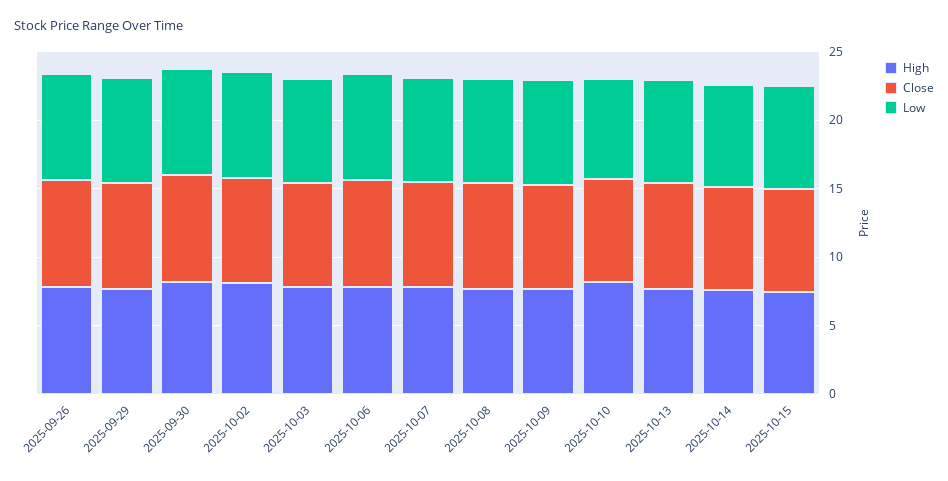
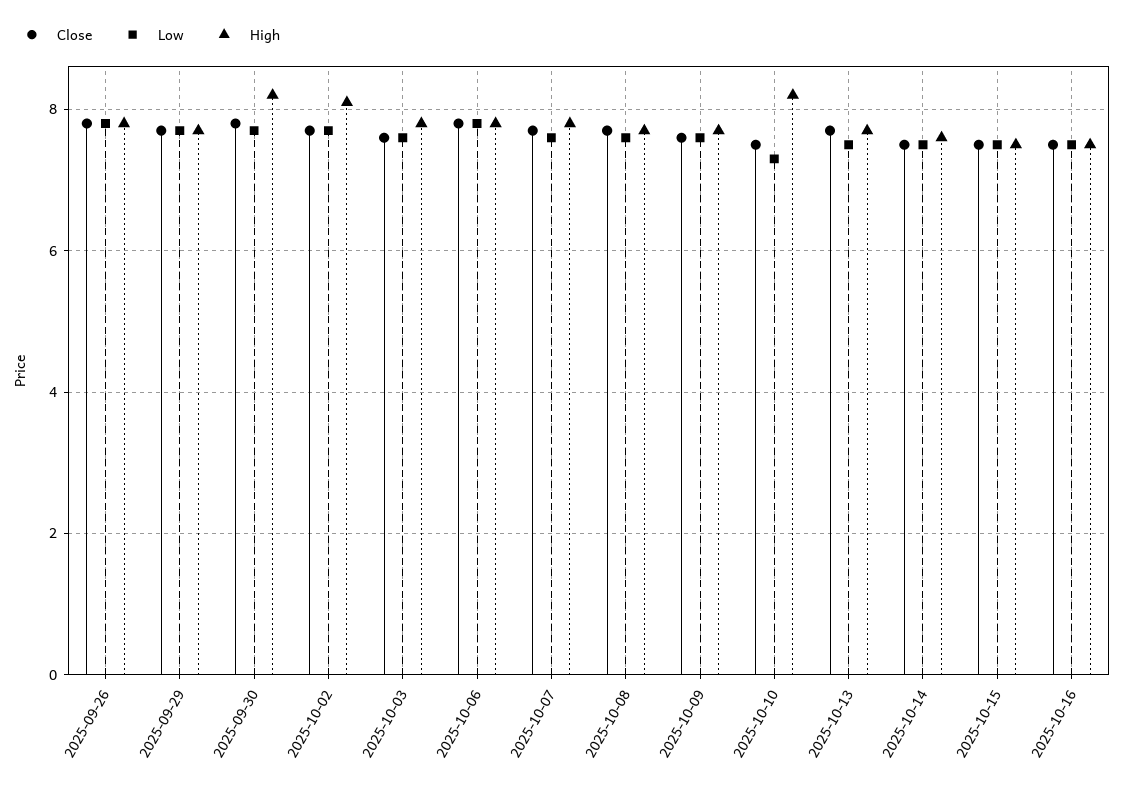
Close, 2025-10-16: none -> 7.5
Low, 2025-10-16: none -> 7.5
High, 2025-10-16: none -> 7.5

